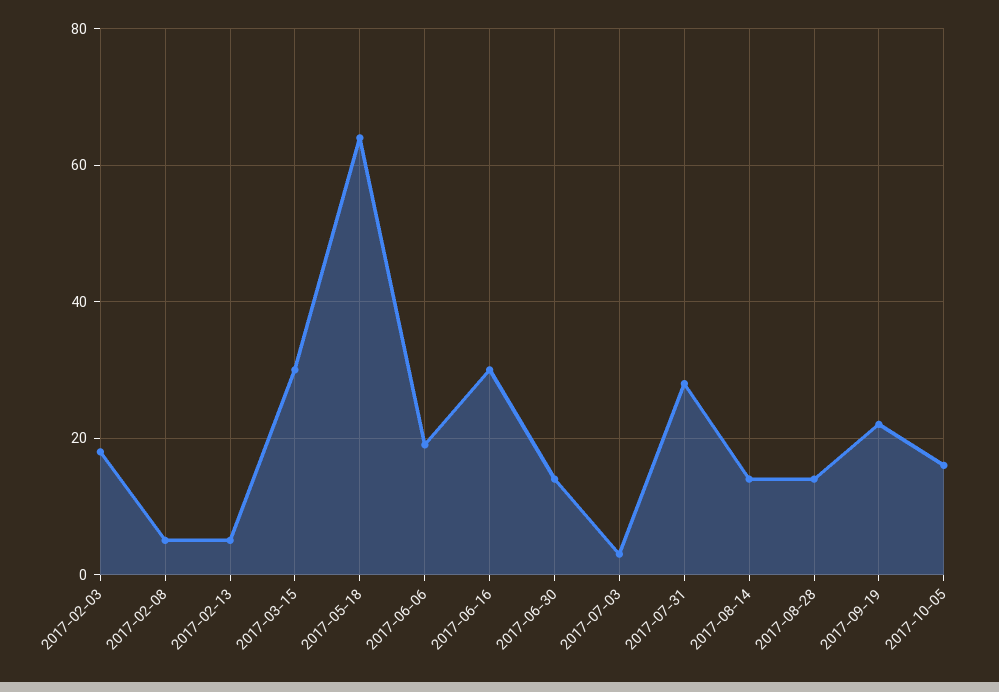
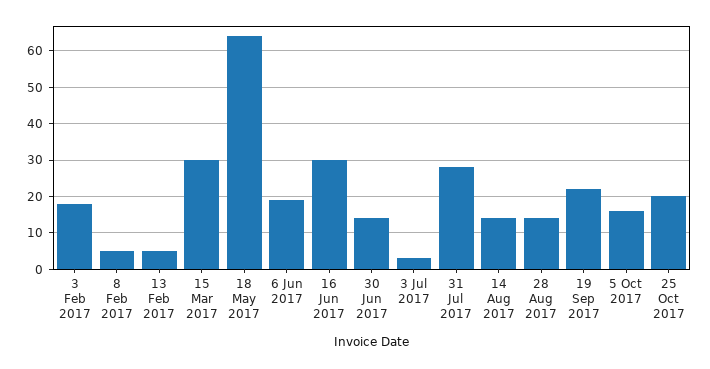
25 Oct 2017: none -> 20

